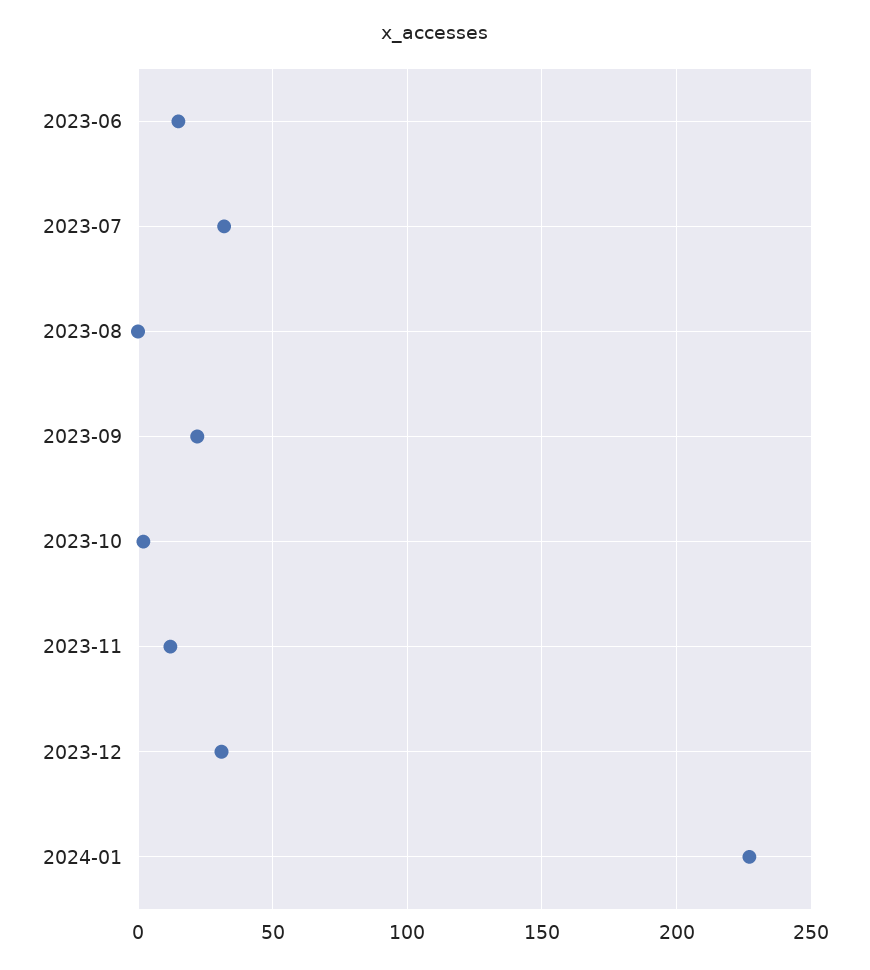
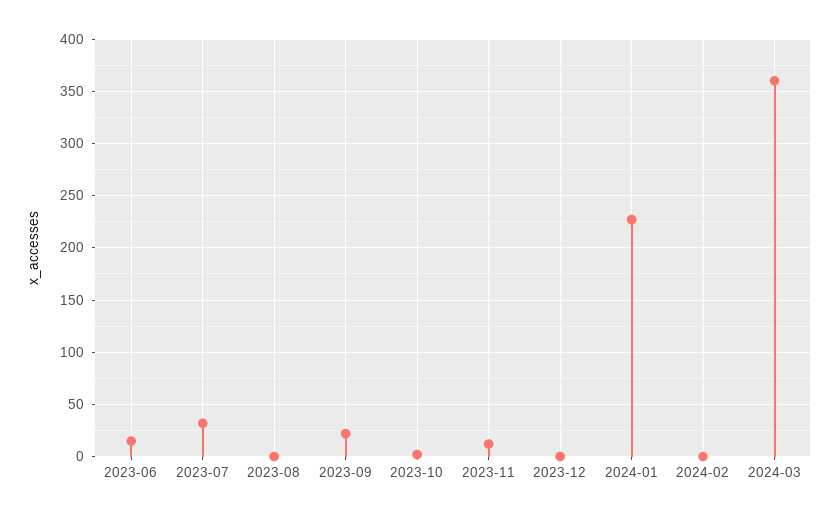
2023-12: 30 -> 0
2024-02: none -> 0
2024-03: none -> 360

